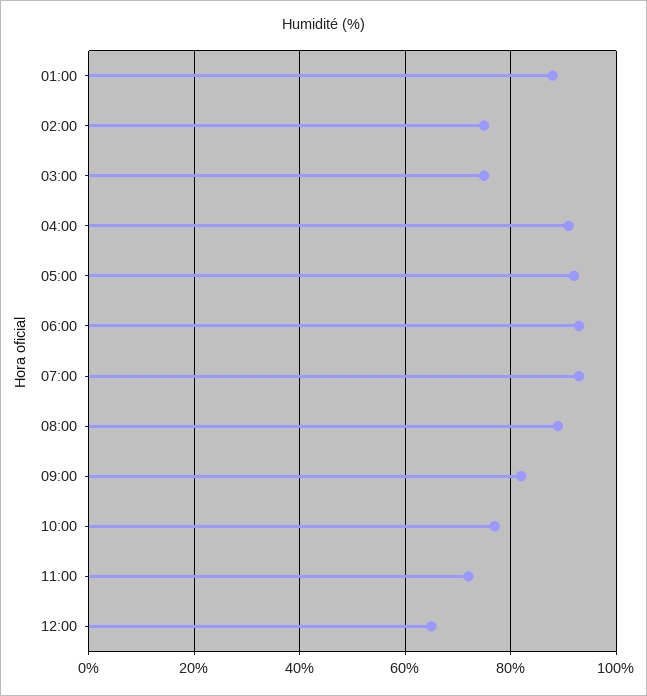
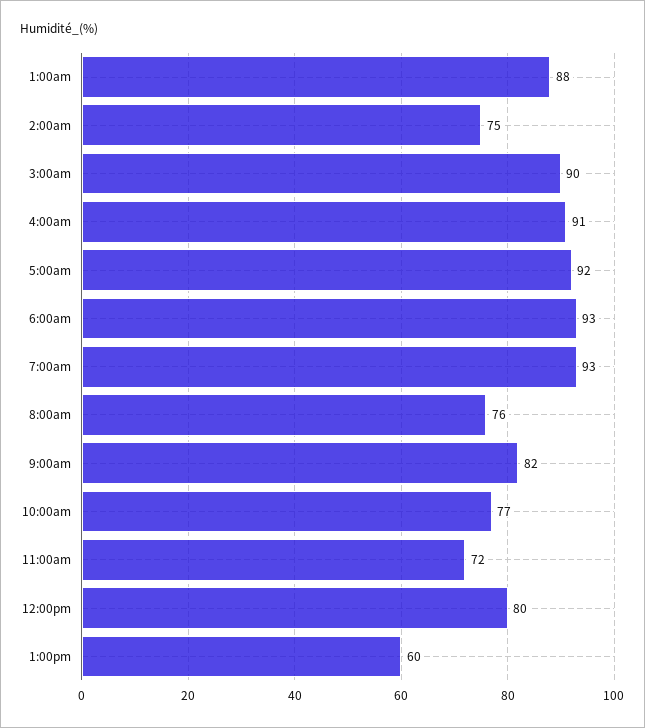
03:00: 75 -> 90
08:00: 90 -> 76
12:00: 65 -> 80
1:00pm: none -> 60

